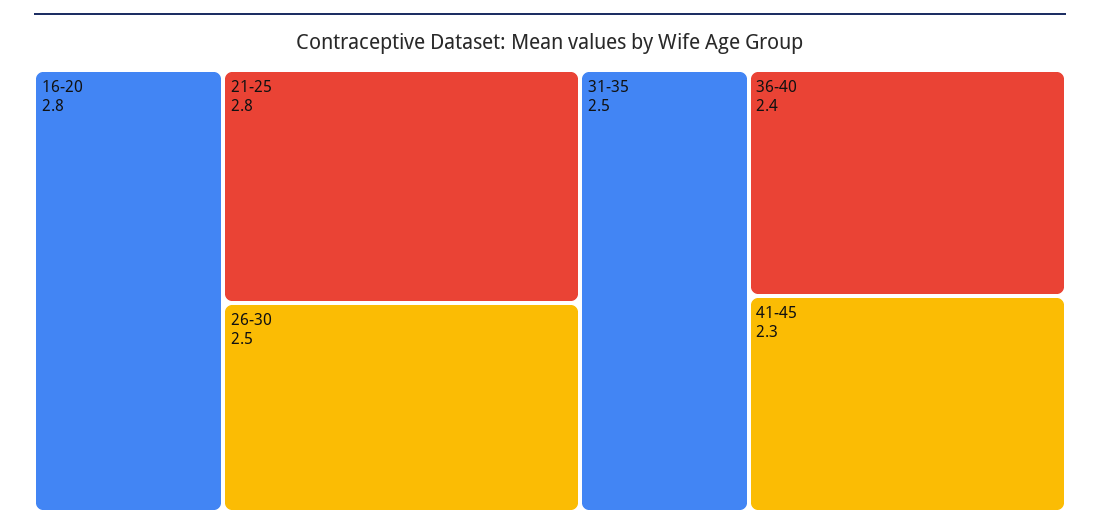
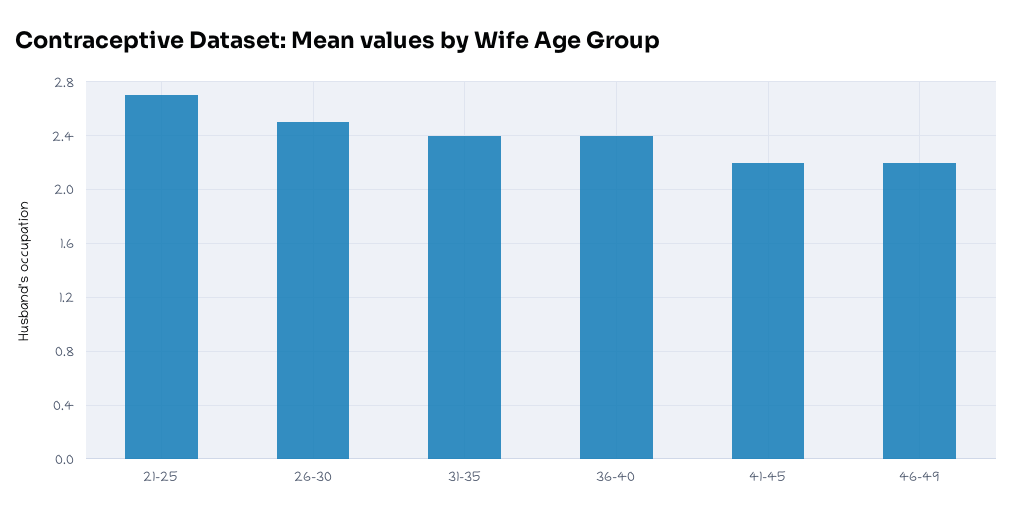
16-20: 2.8 -> none
21-25: 2.8 -> 2.7
31-35: 2.5 -> 2.4
41-45: 2.3 -> 2.2
46-49: none -> 2.2

